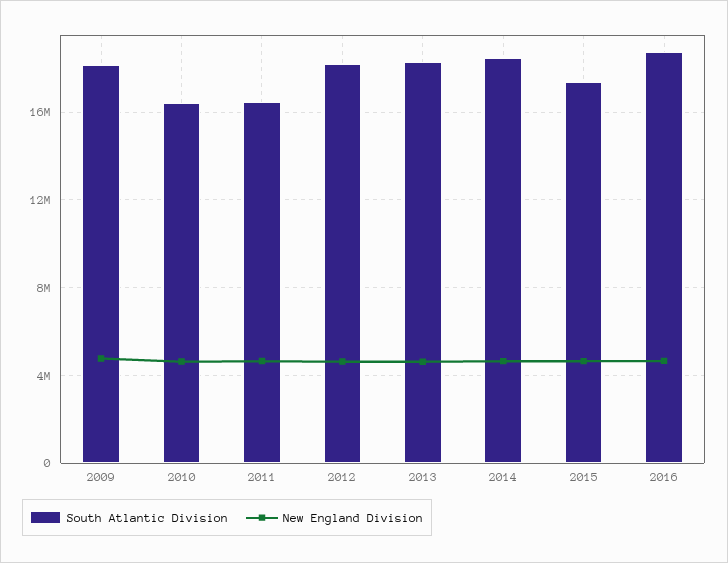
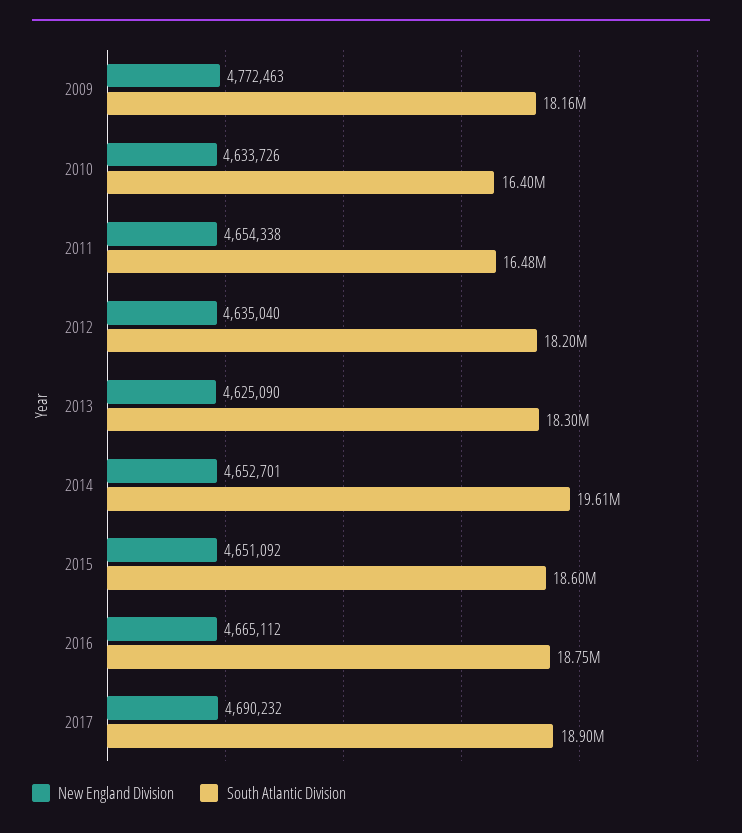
South Atlantic Division, 2014: 18500000 -> 19610000
South Atlantic Division, 2015: 17500000 -> 18600000
New England Division, 2017: none -> 4690232
South Atlantic Division, 2017: none -> 18900000

